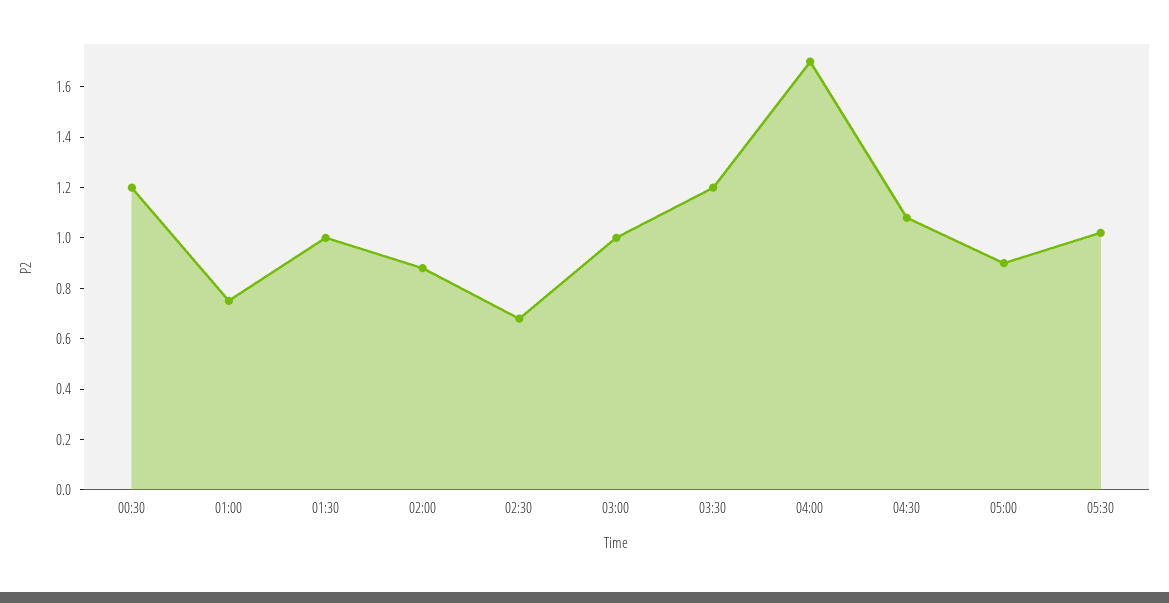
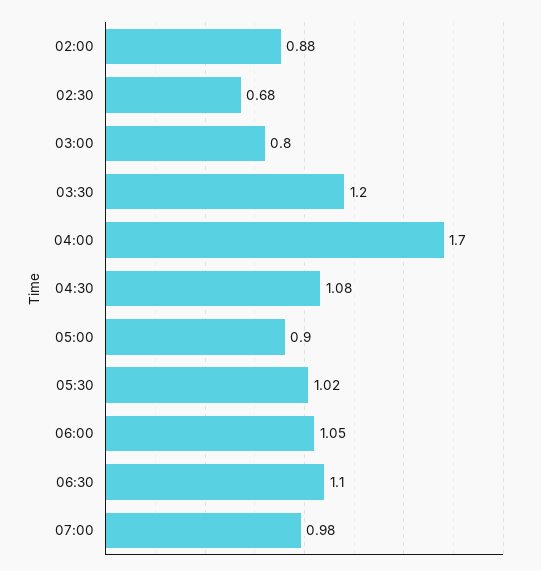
00:30: 1.2 -> none
01:00: 0.75 -> none
01:30: 1 -> none
03:00: 1 -> 0.8
06:00: none -> 1.05
06:30: none -> 1.1
07:00: none -> 0.98

